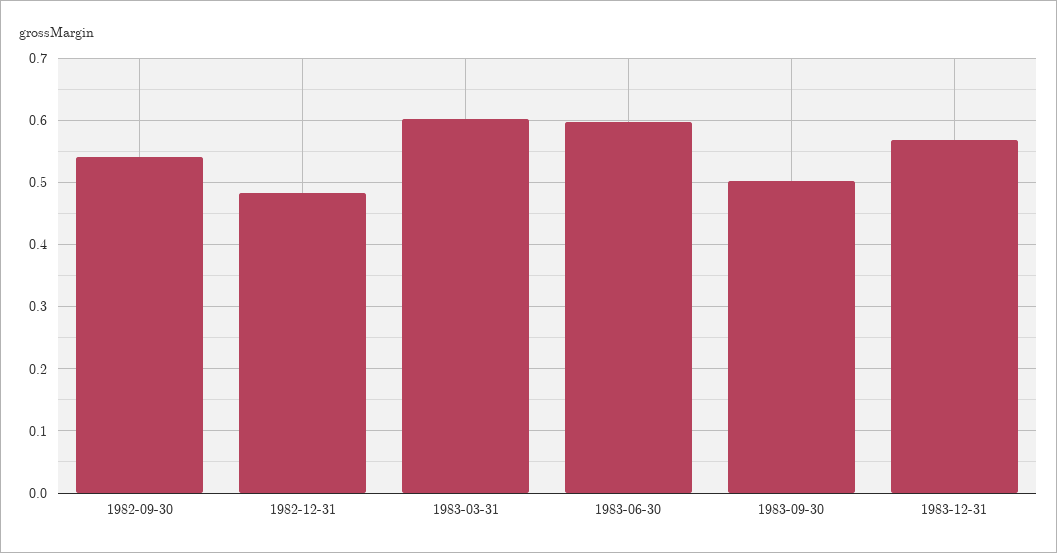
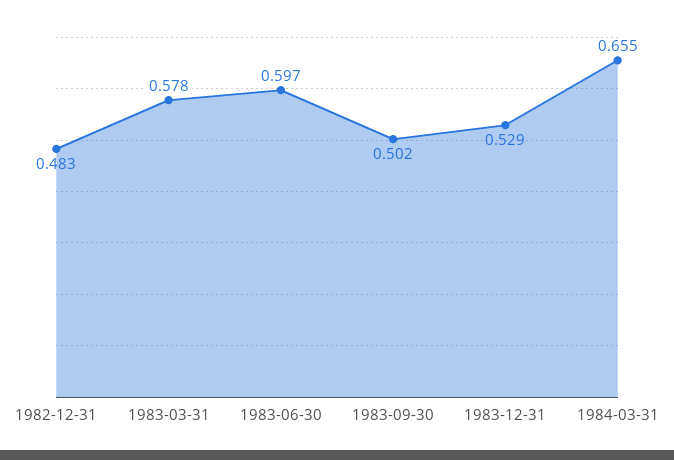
1982-09-30: 0.54 -> none
1983-03-31: 0.6 -> 0.578
1983-12-31: 0.57 -> 0.529
1984-03-31: none -> 0.655

